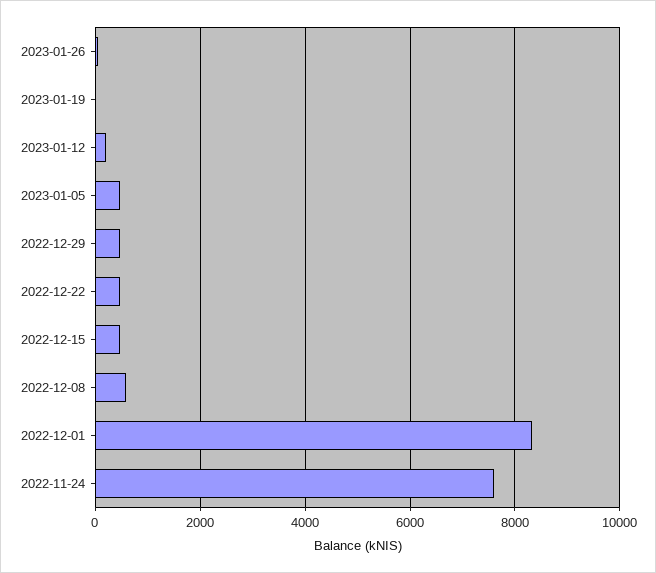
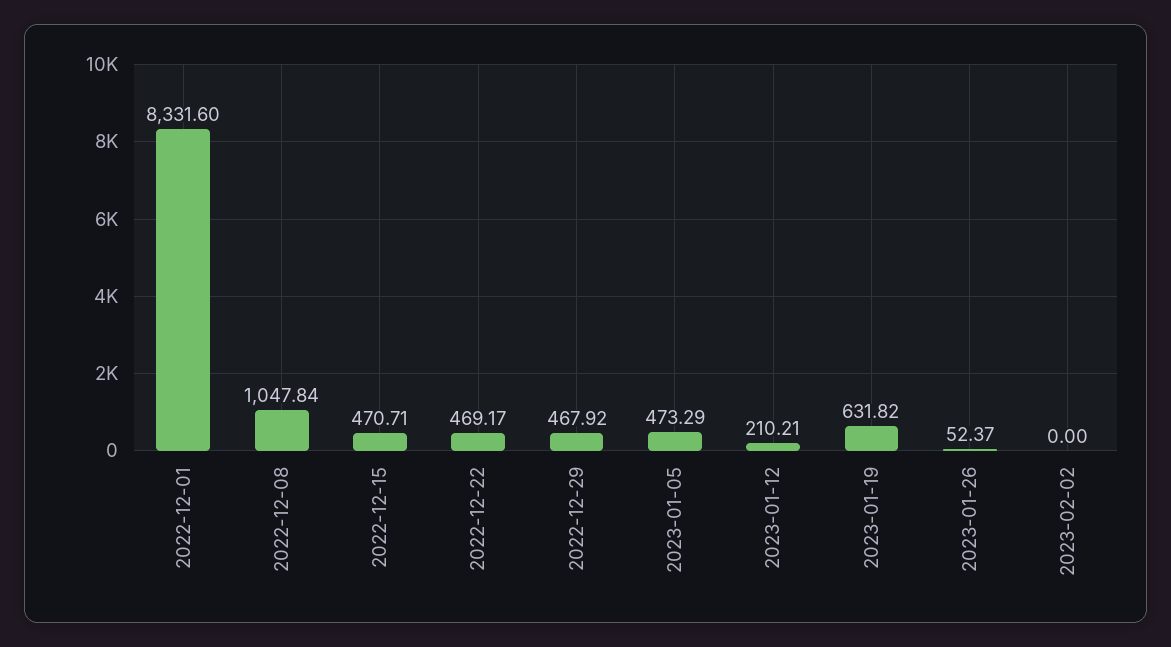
2023-01-19: 0 -> 631.82
2022-12-08: 600 -> 1047.84
2022-11-24: 7600 -> none
2023-02-02: none -> 0

